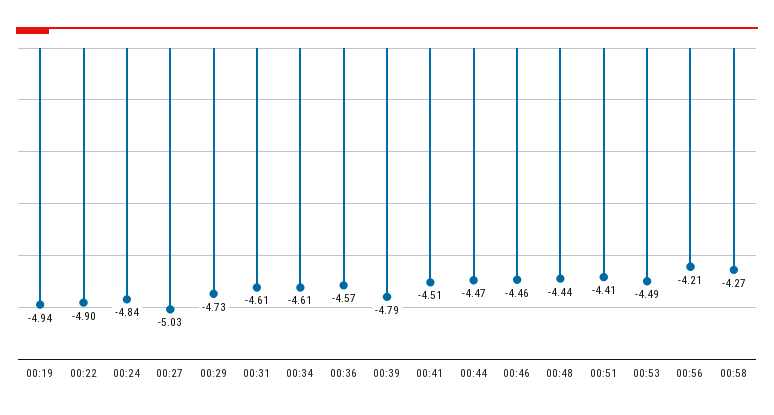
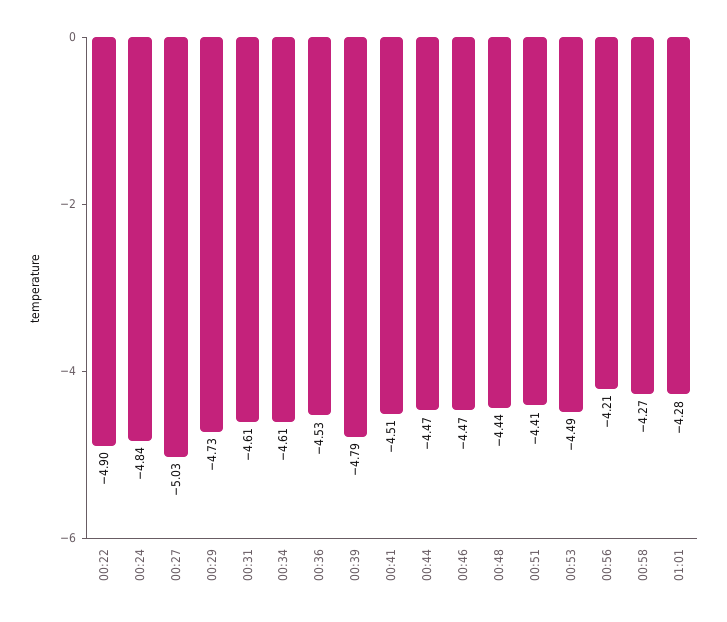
00:19: -4.94 -> none
00:36: -4.57 -> -4.53
00:46: -4.46 -> -4.47
01:01: none -> -4.28

